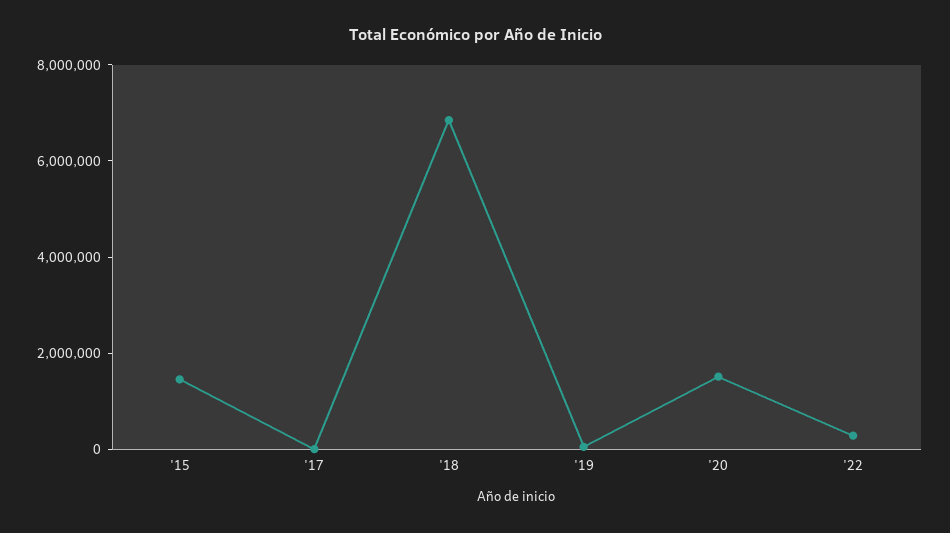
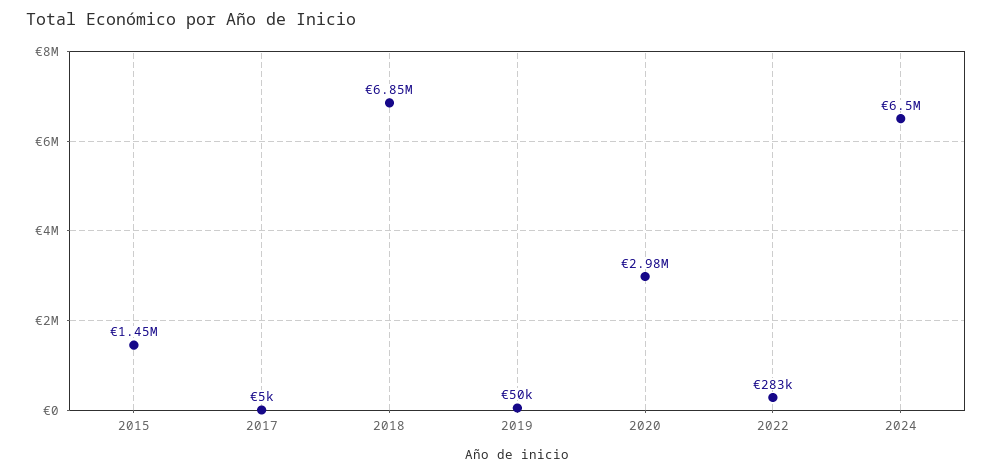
'20: 1500000 -> 2980000
2024: none -> 6500000

